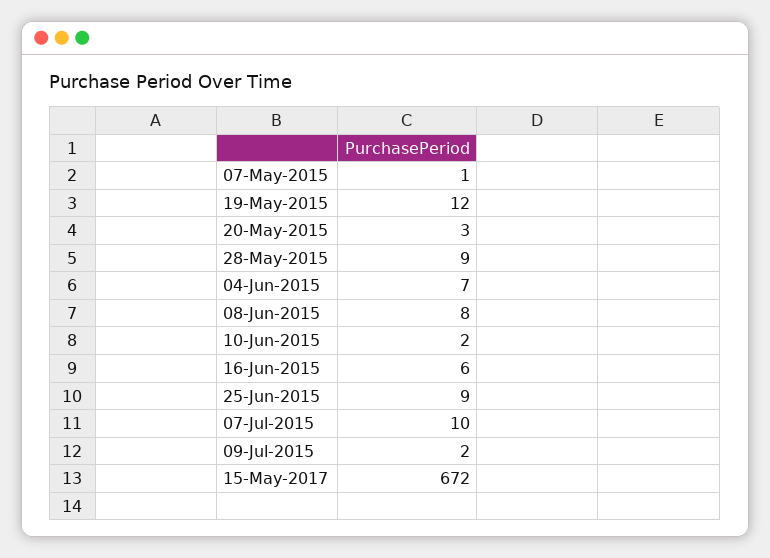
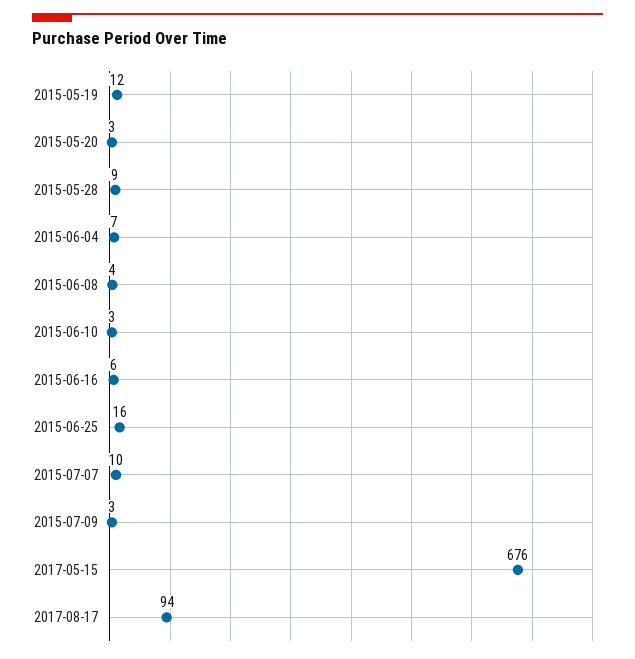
07-May-2015: 1 -> none
08-Jun-2015: 8 -> 4
10-Jun-2015: 2 -> 3
25-Jun-2015: 9 -> 16
09-Jul-2015: 2 -> 3
15-May-2017: 672 -> 676
2017-08-17: none -> 94

